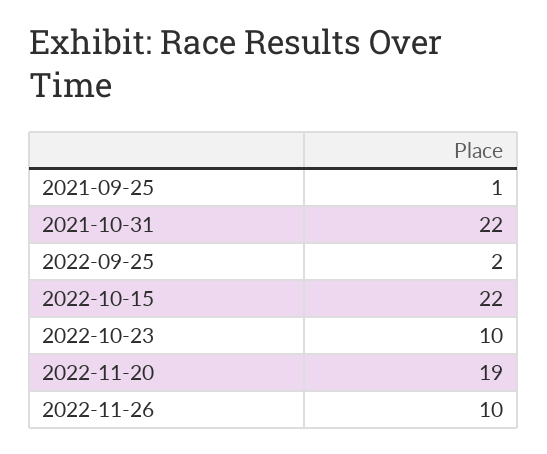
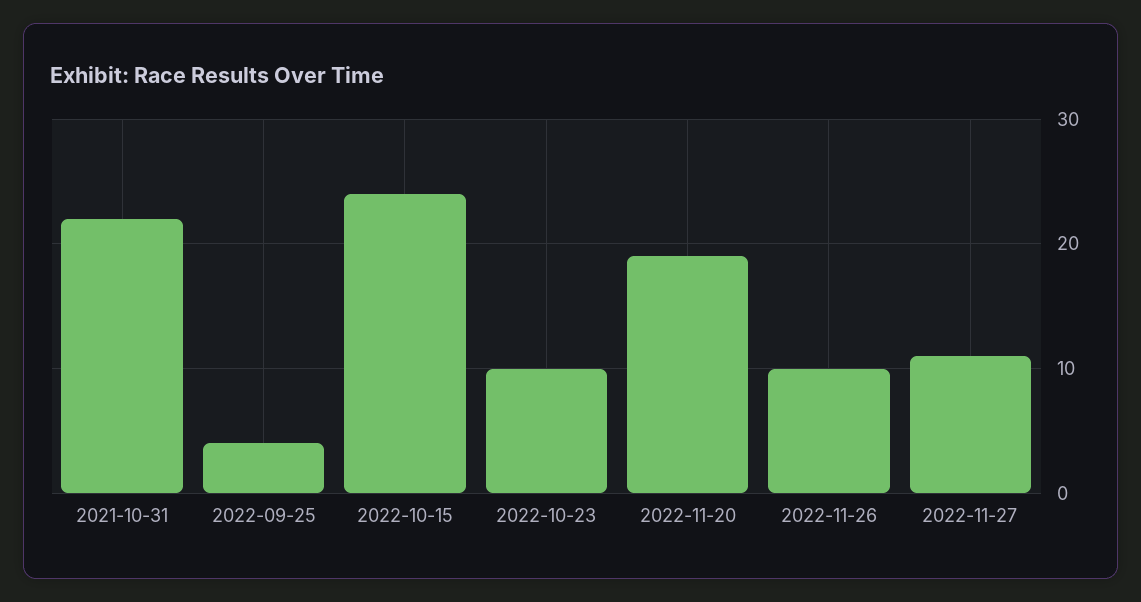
2021-09-25: 1 -> none
2022-09-25: 2 -> 4
2022-10-15: 22 -> 24
2022-11-27: none -> 11

